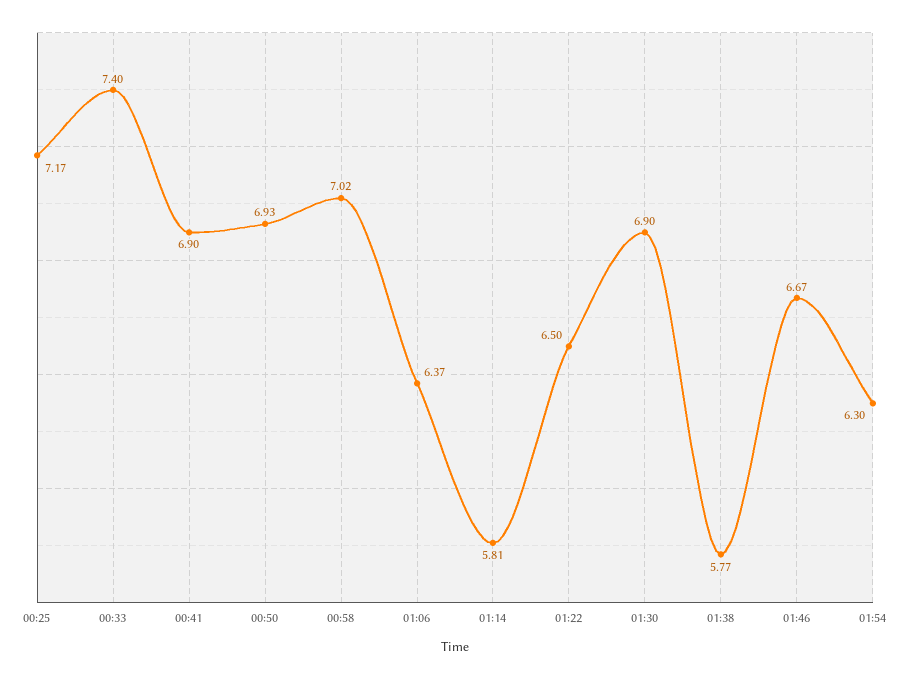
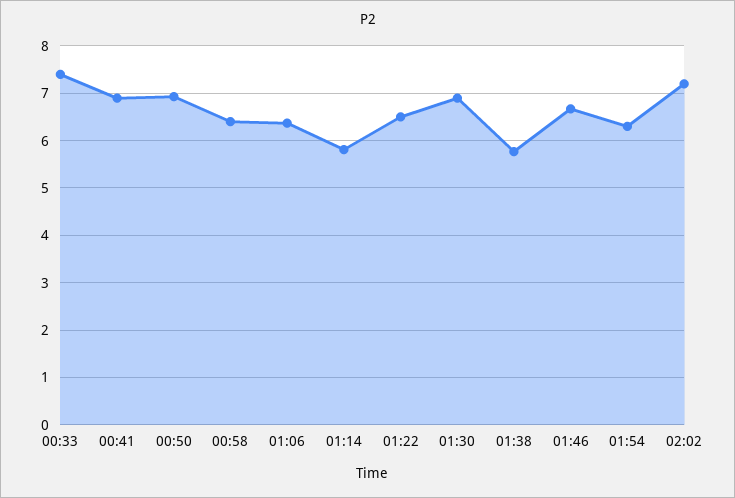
00:25: 7.17 -> none
00:58: 7.02 -> 6.4
02:02: none -> 7.2

